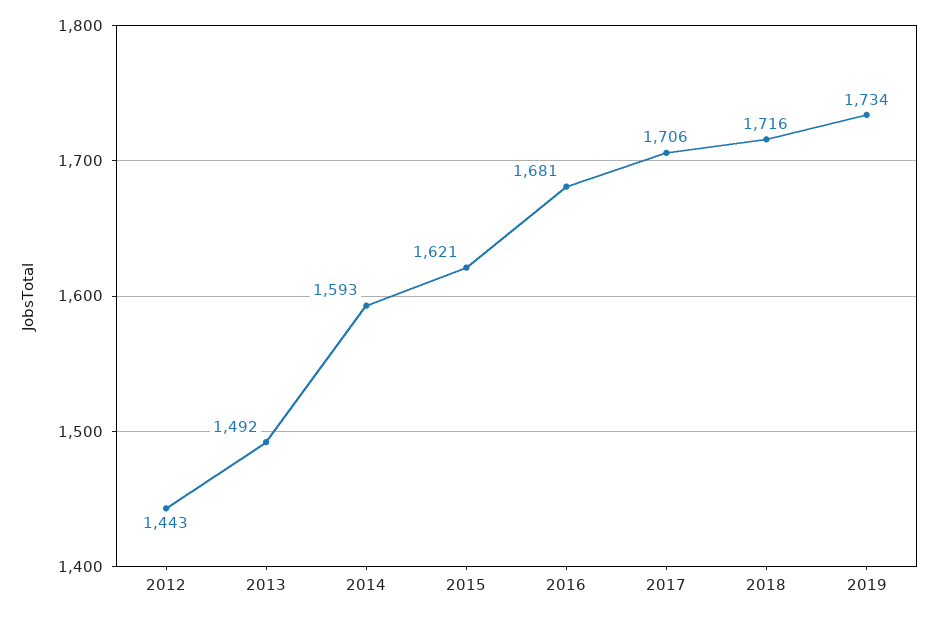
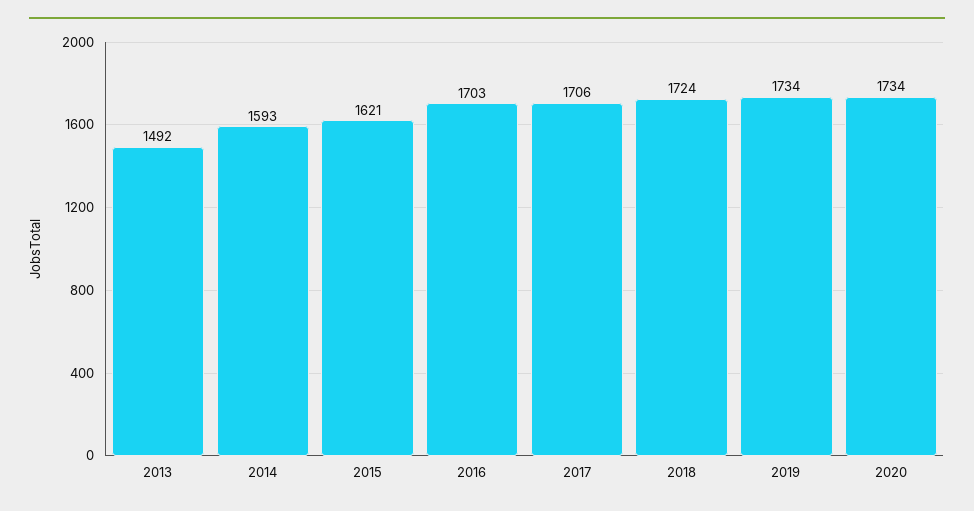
2012: 1443 -> none
2016: 1681 -> 1703
2018: 1716 -> 1724
2020: none -> 1734

